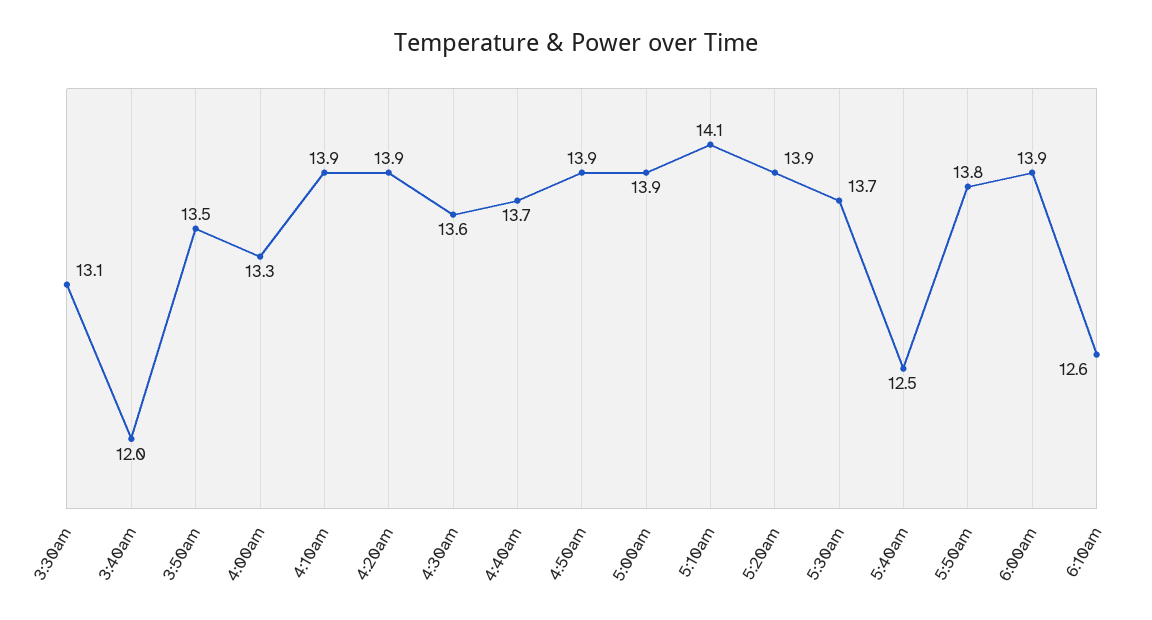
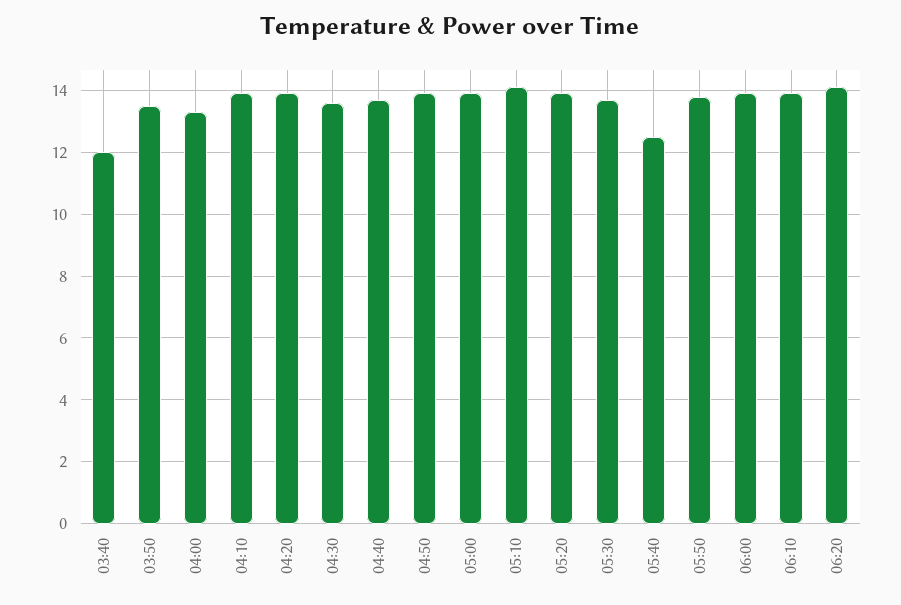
3:30am: 13.1 -> none
6:10am: 12.6 -> 14
06:20: none -> 14

